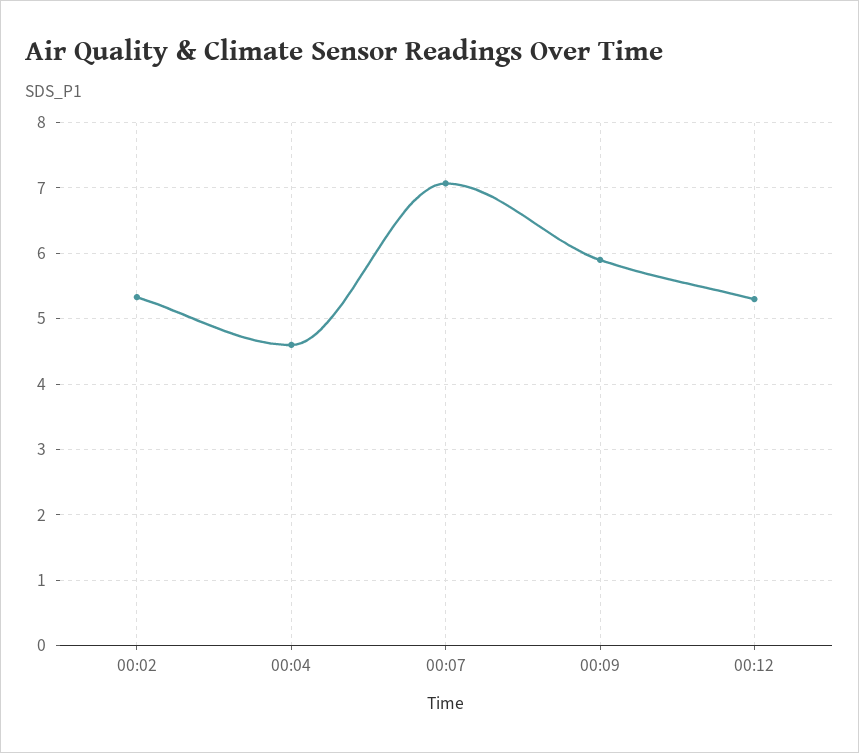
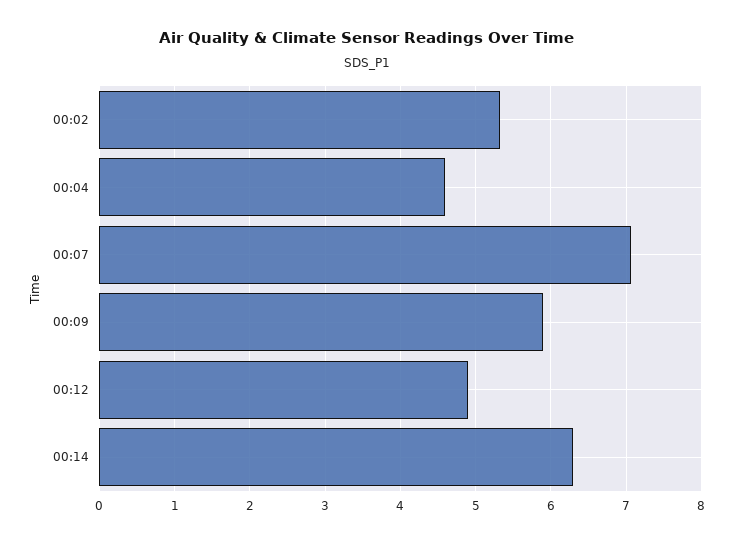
00:12: 5.3 -> 4.9
00:14: none -> 6.3

